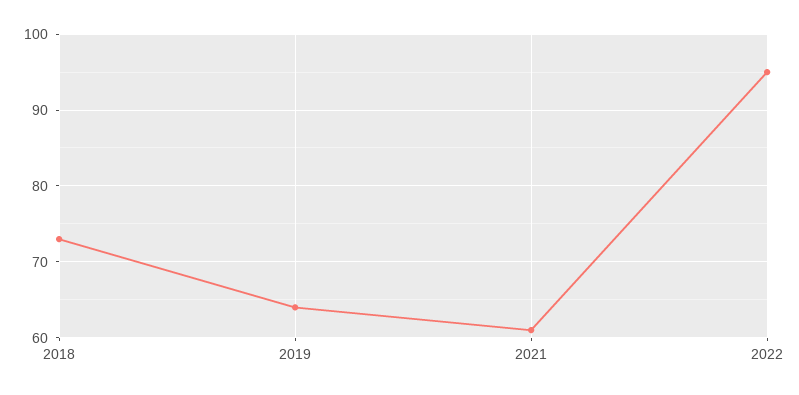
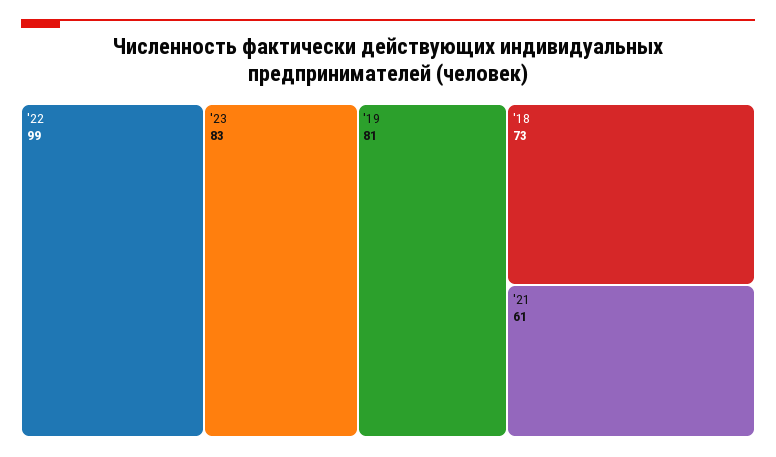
2019: 64 -> 81
2022: 95 -> 99
'23: none -> 83

